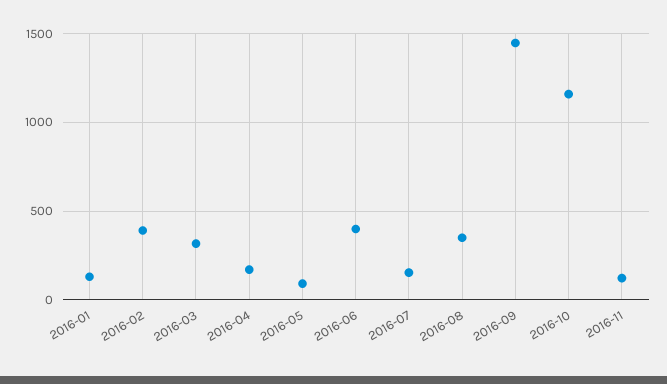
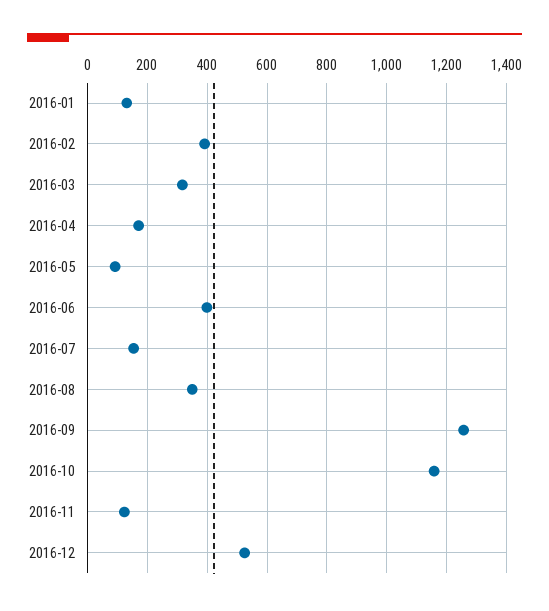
2016-09: 1450 -> 1250
2016-12: none -> 525

